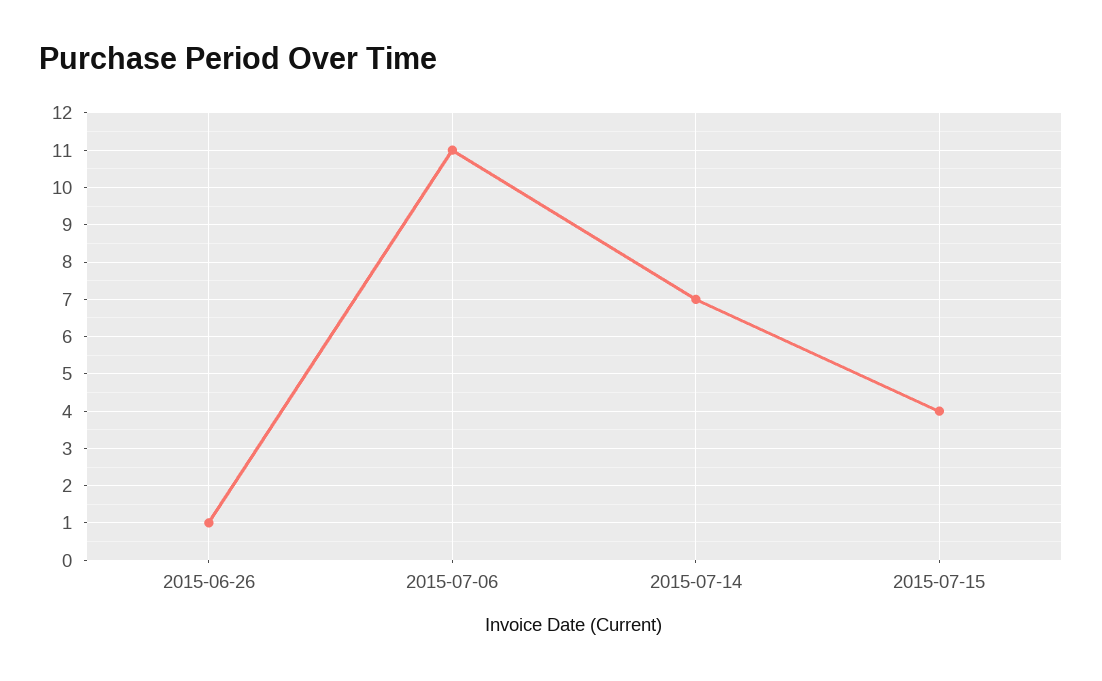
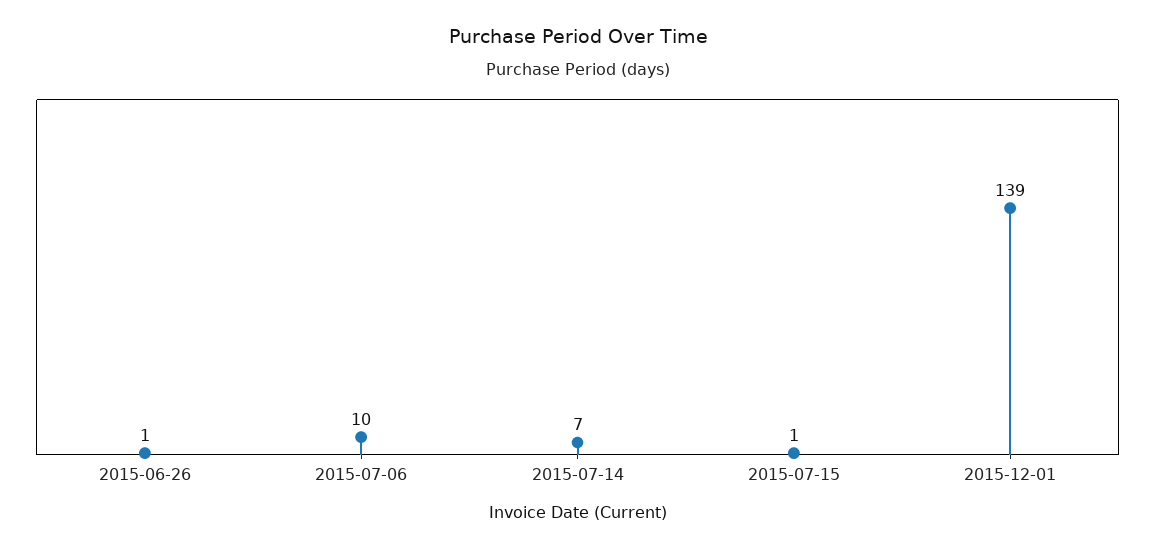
2015-07-06: 11 -> 10
2015-07-15: 4 -> 1
2015-12-01: none -> 139

